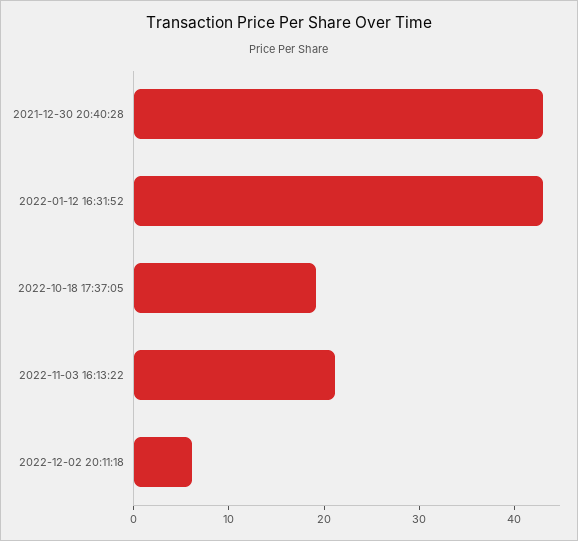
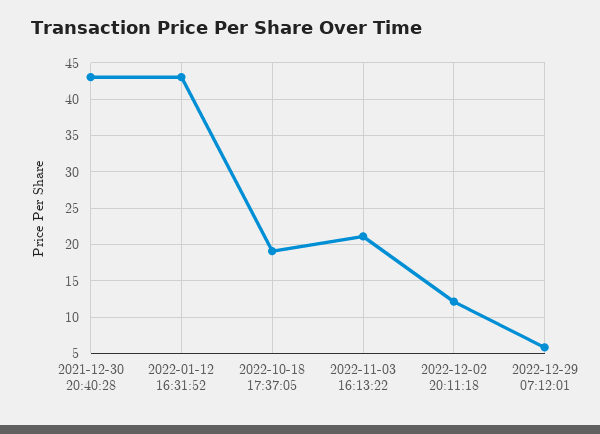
2022-12-02 20:11:18: 6 -> 12
2022-12-29 07:12:01: none -> 6

